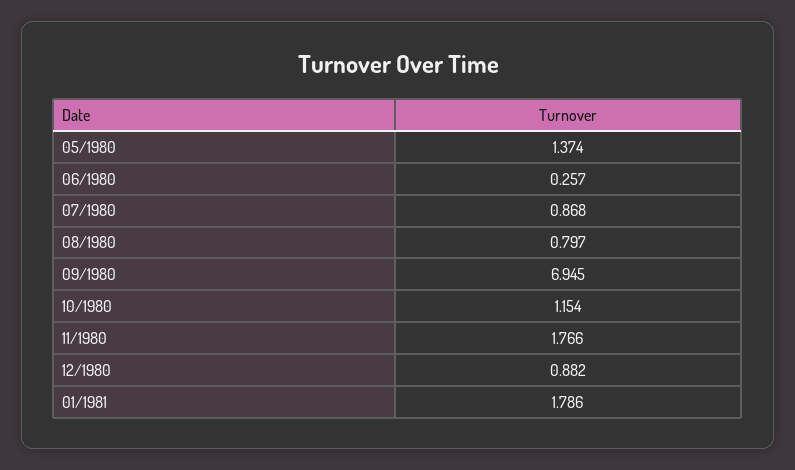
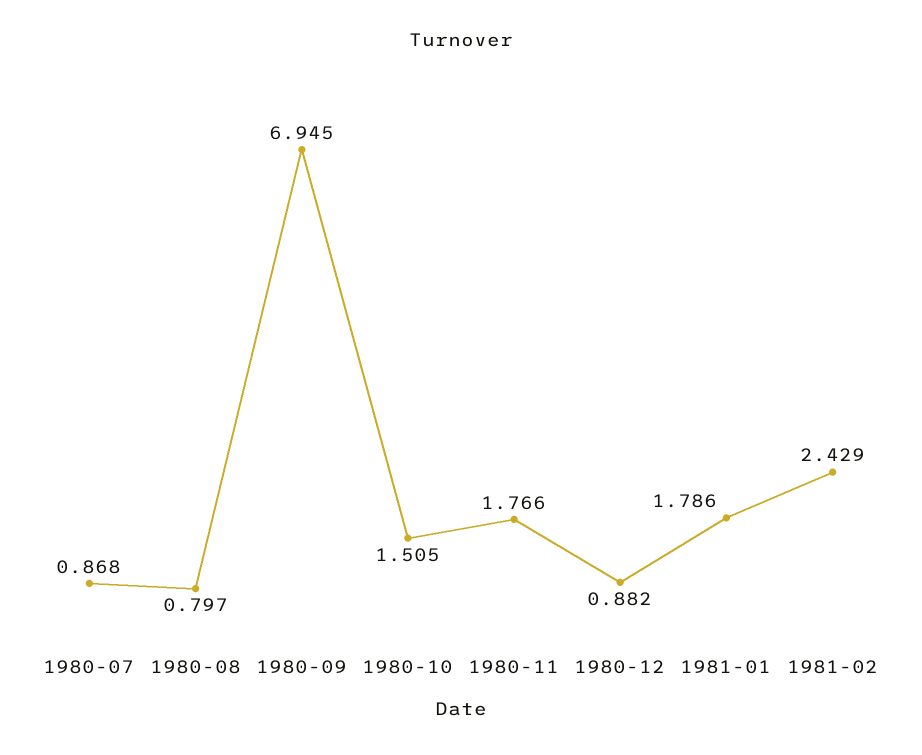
05/1980: 1.374 -> none
06/1980: 0.257 -> none
10/1980: 1.154 -> 1.505
1981-02: none -> 2.429

